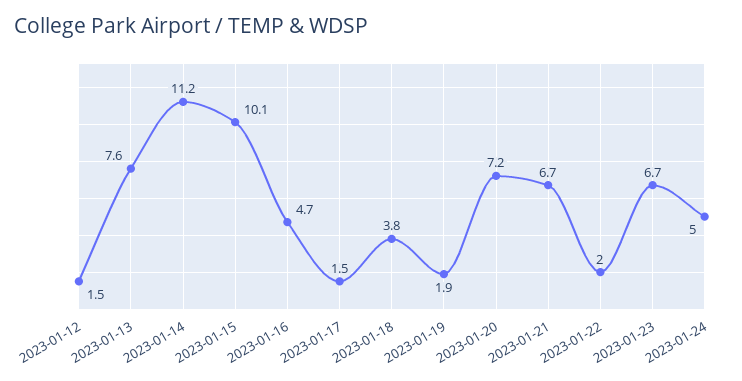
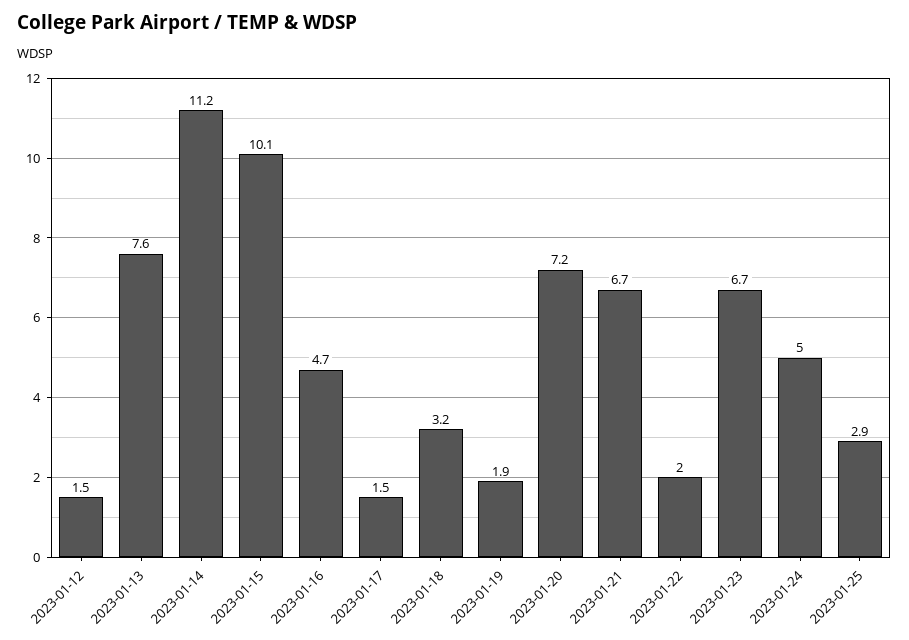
2023-01-18: 3.8 -> 3.2
2023-01-25: none -> 2.9

